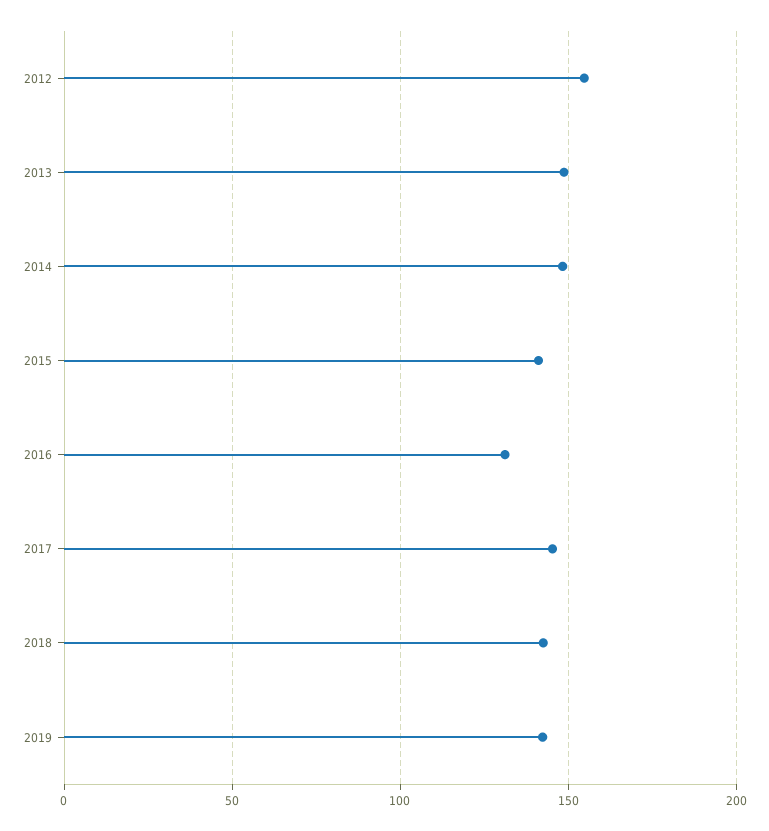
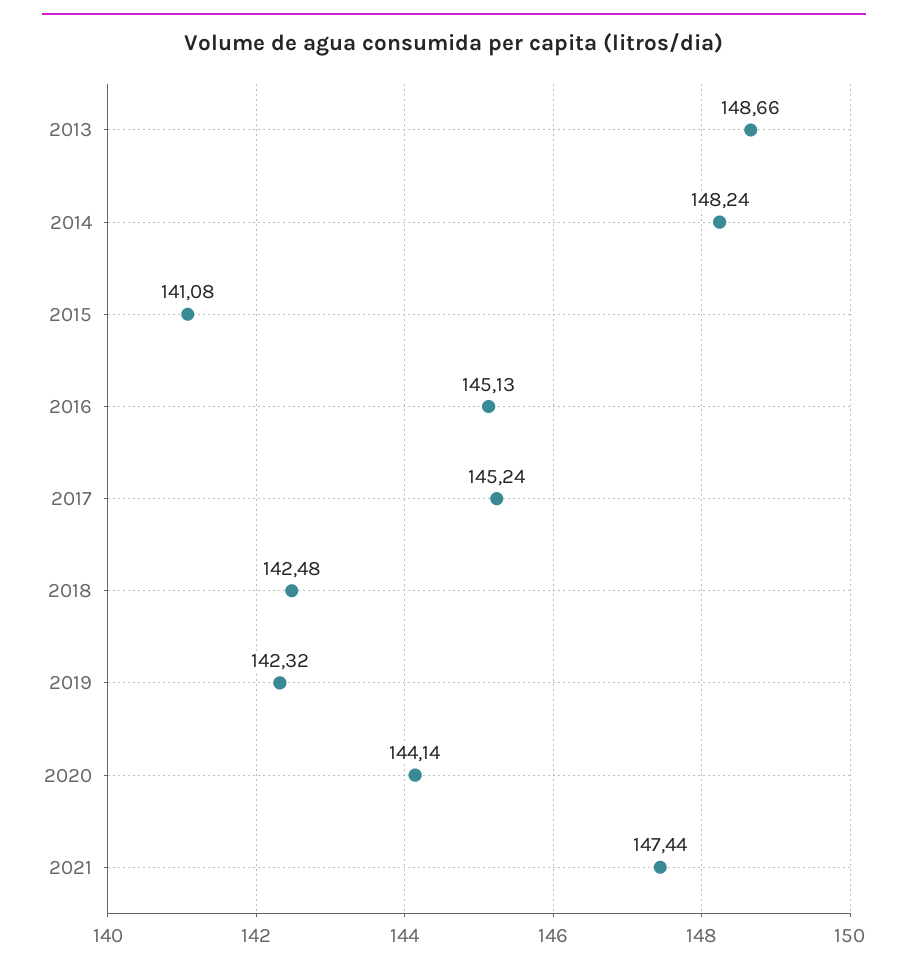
2012: 155 -> none
2016: 130 -> 145.13
2020: none -> 144.14
2021: none -> 147.44

